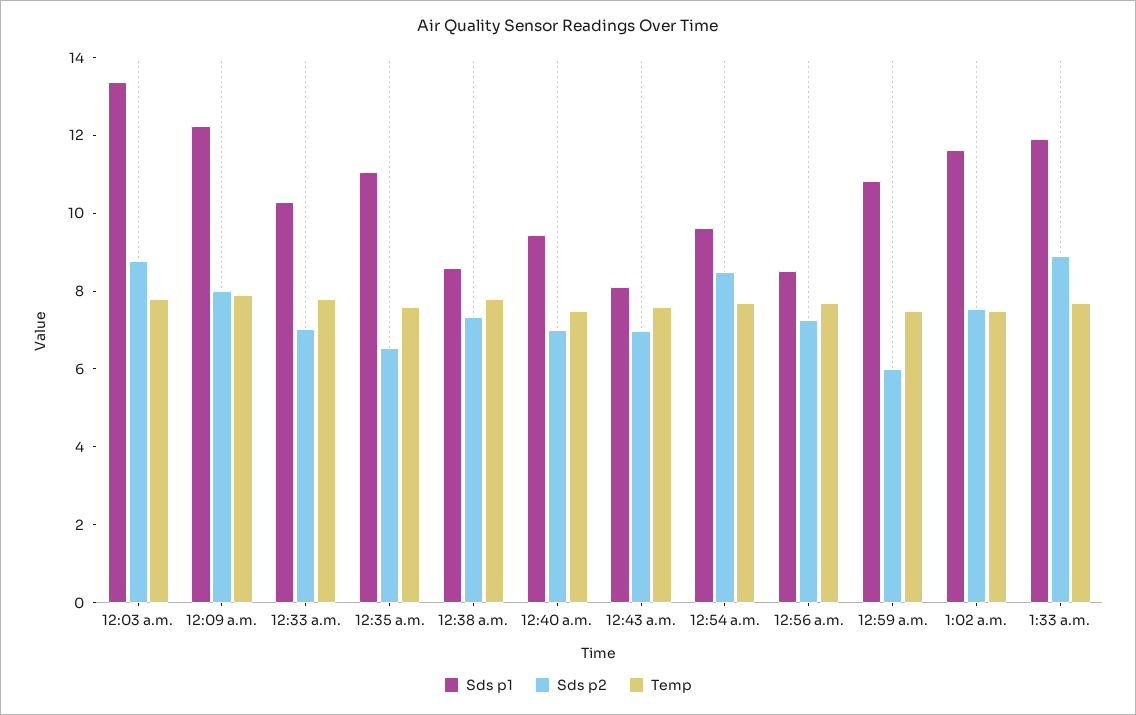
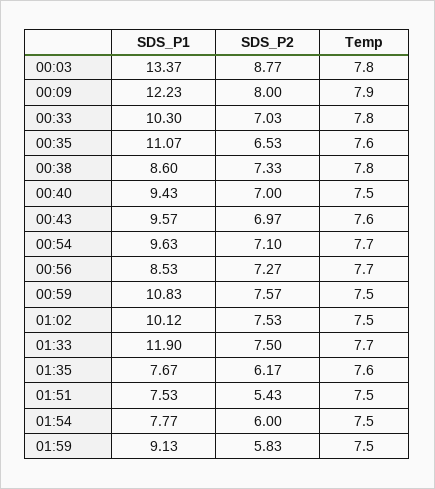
Sds p1, 12:43 a.m.: 8 -> 9.57
Sds p2, 12:54 a.m.: 8.5 -> 7.1
Sds p2, 12:59 a.m.: 6 -> 7.57
Sds p1, 1:02 a.m.: 11.5 -> 10.12
Sds p2, 1:33 a.m.: 9 -> 7.5
Sds p1, 01:35: none -> 7.67
Sds p2, 01:35: none -> 6.17
Temp, 01:35: none -> 7.6
Sds p1, 01:51: none -> 7.53
Sds p2, 01:51: none -> 5.43
Temp, 01:51: none -> 7.5
Sds p1, 01:54: none -> 7.77
Sds p2, 01:54: none -> 6
Temp, 01:54: none -> 7.5
Sds p1, 01:59: none -> 9.13
Sds p2, 01:59: none -> 5.83
Temp, 01:59: none -> 7.5

